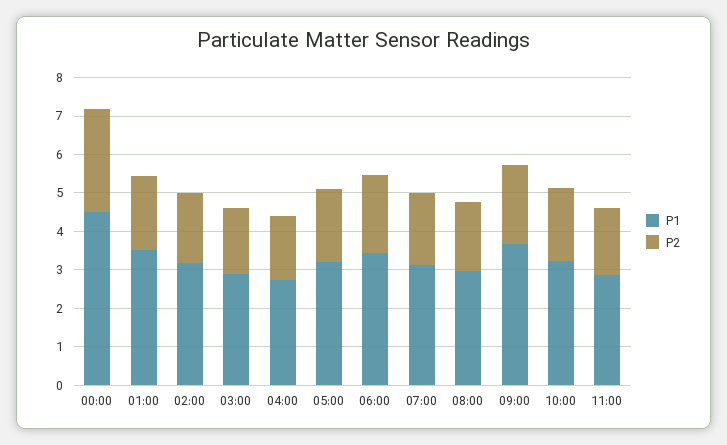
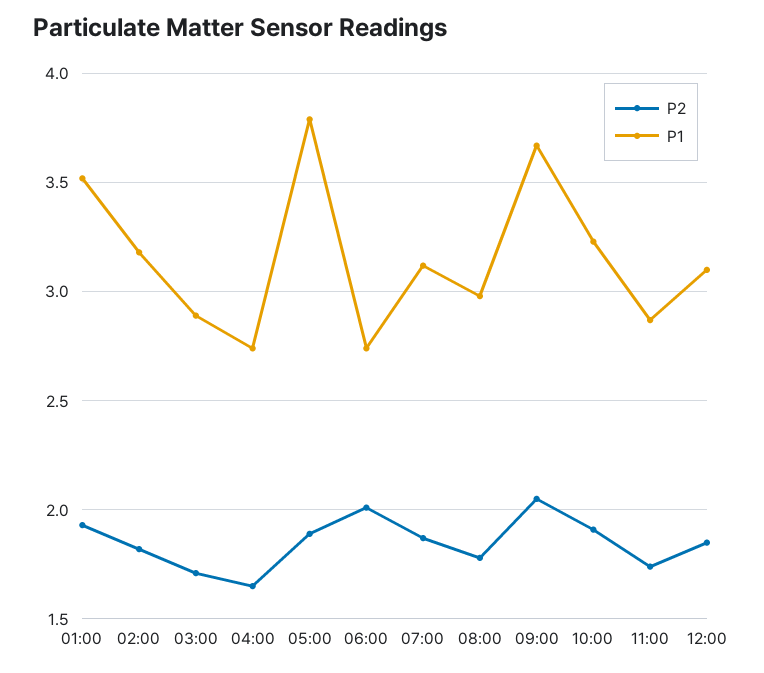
P1, 00:00: 4.5 -> none
P2, 00:00: 2.75 -> none
P1, 05:00: 3.25 -> 3.8
P1, 06:00: 3.5 -> 2.75
P2, 12:00: none -> 1.85
P1, 12:00: none -> 3.1

